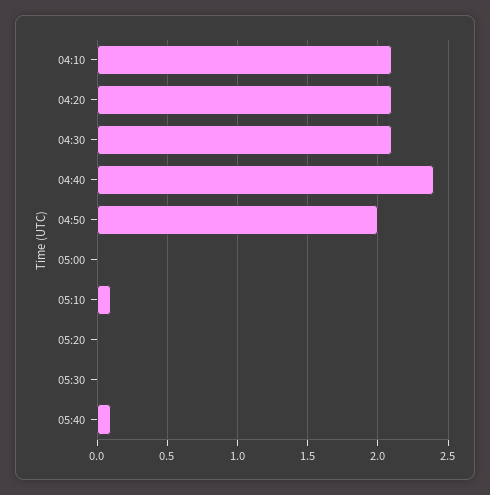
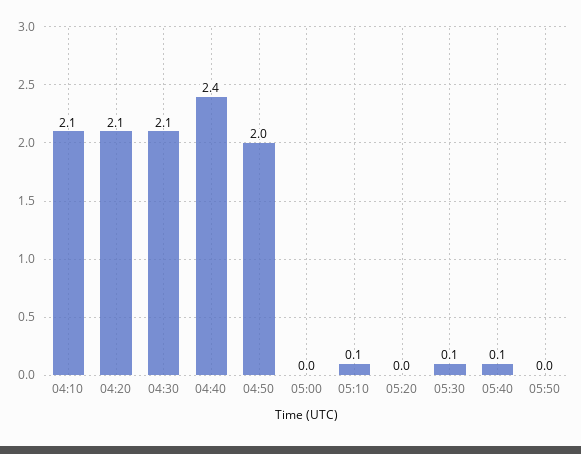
05:30: 0 -> 0.1
05:50: none -> 0

